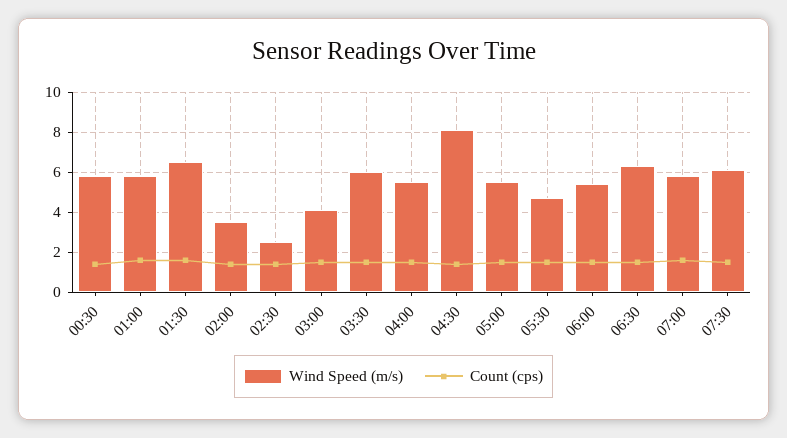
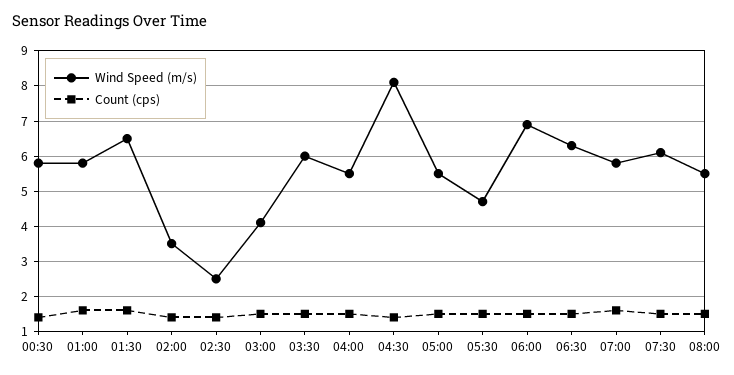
Wind Speed (m/s), 06:00: 5.5 -> 7
Wind Speed (m/s), 08:00: none -> 5.5
Count (cps), 08:00: none -> 1.5

